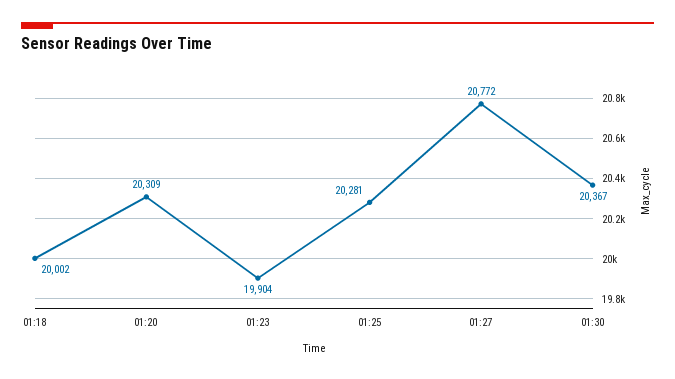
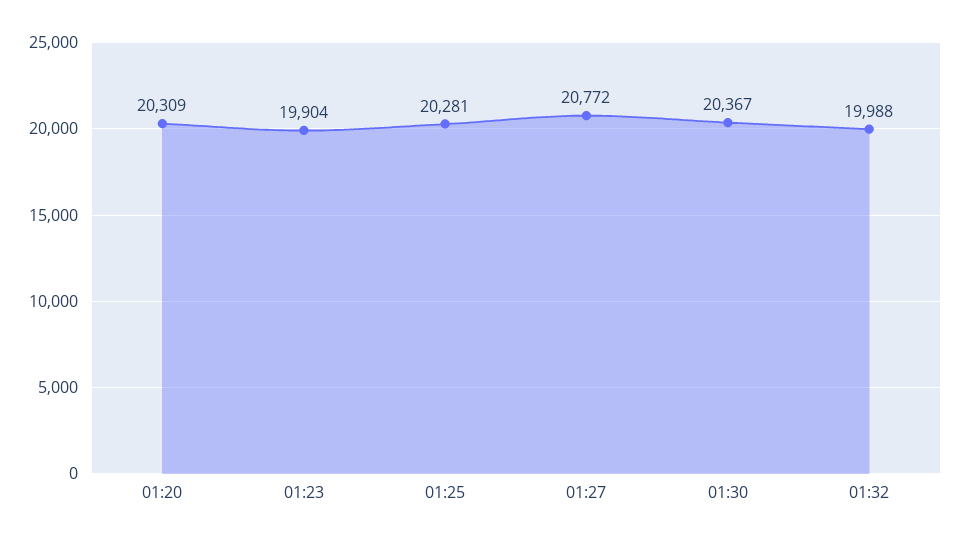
01:18: 20002 -> none
01:32: none -> 19988

